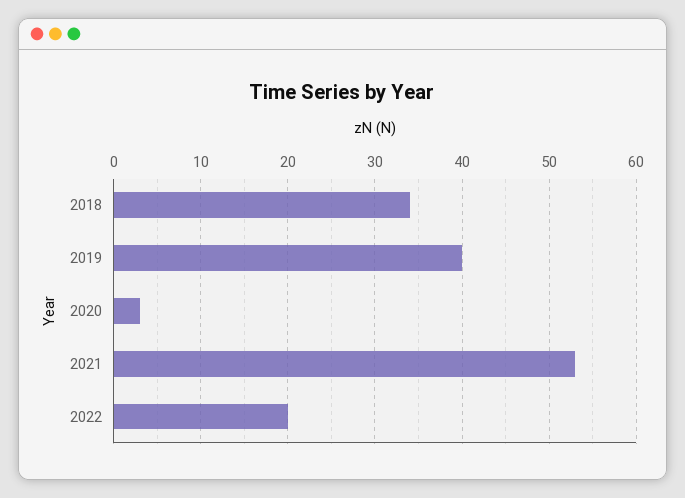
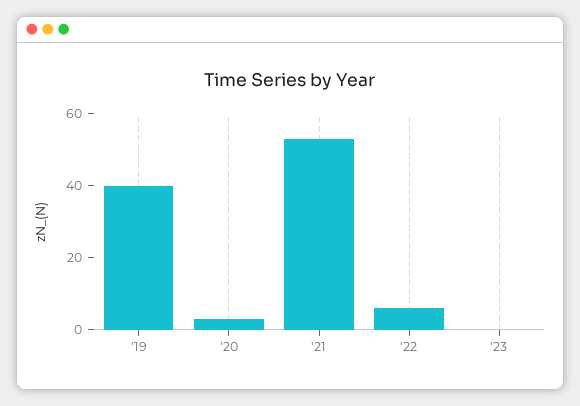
2018: 34 -> none
2022: 20 -> 5
'23: none -> 0

